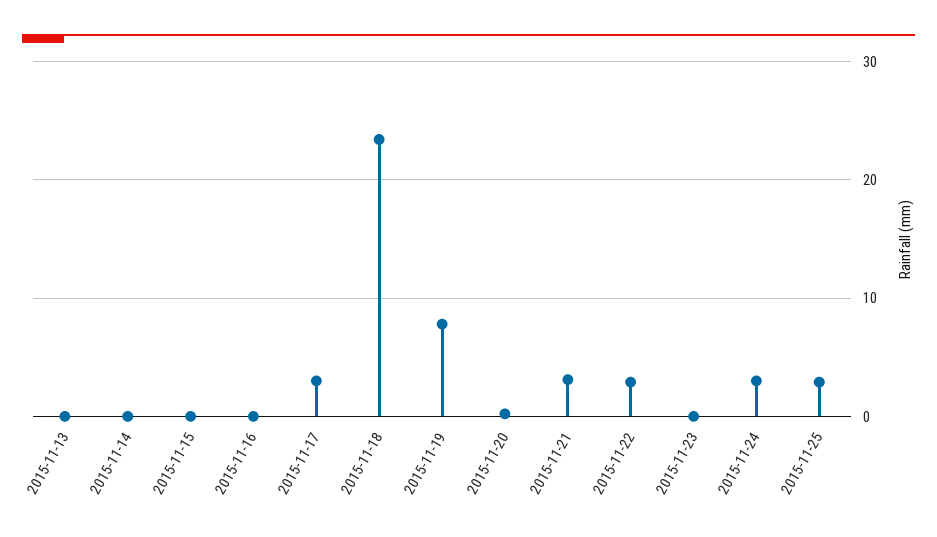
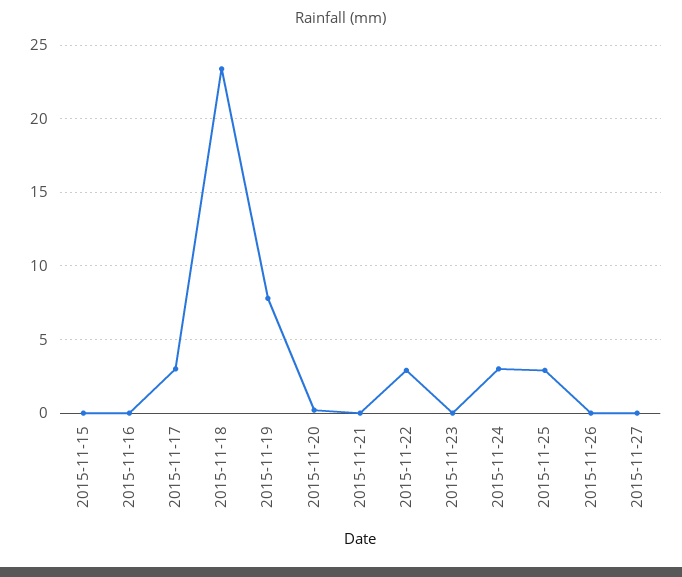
2015-11-13: 0 -> none
2015-11-14: 0 -> none
2015-11-21: 3 -> 0
2015-11-26: none -> 0
2015-11-27: none -> 0

